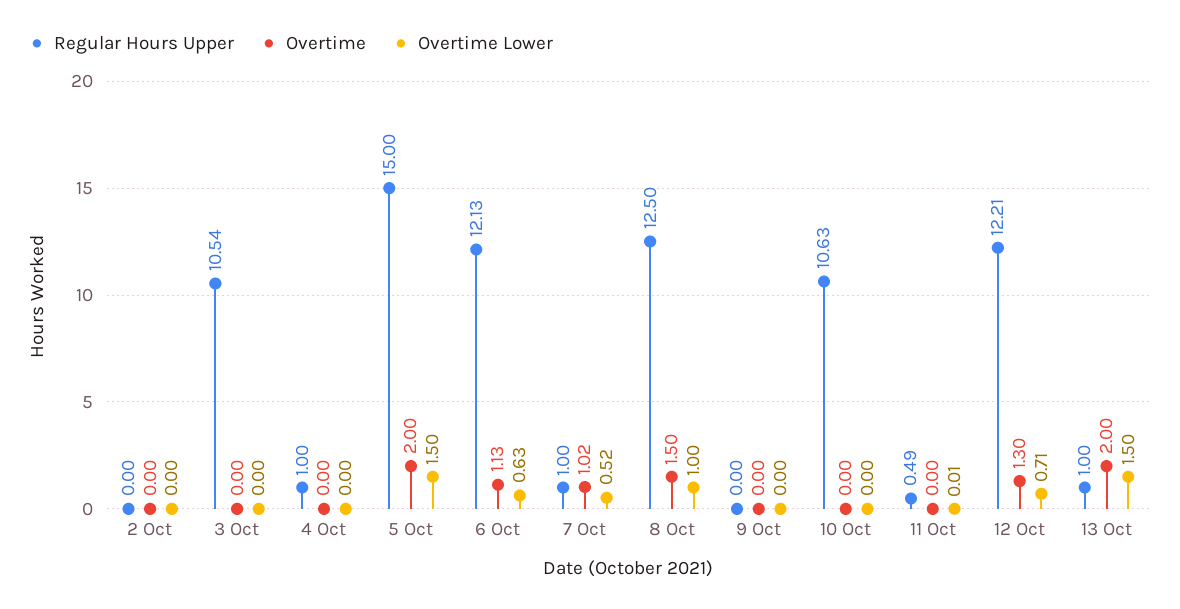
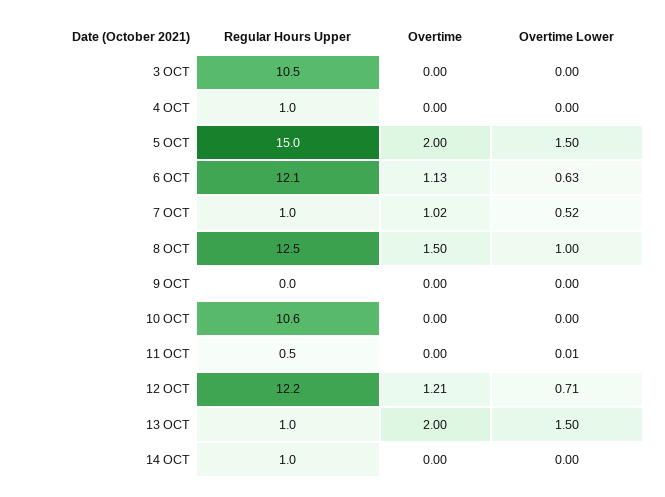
Regular Hours Upper, 2 Oct: 0 -> none
Overtime, 2 Oct: 0 -> none
Overtime Lower, 2 Oct: 0 -> none
Overtime, 12 Oct: 1.3 -> 1.21
Regular Hours Upper, 14 OCT: none -> 1
Overtime, 14 OCT: none -> 0
Overtime Lower, 14 OCT: none -> 0

